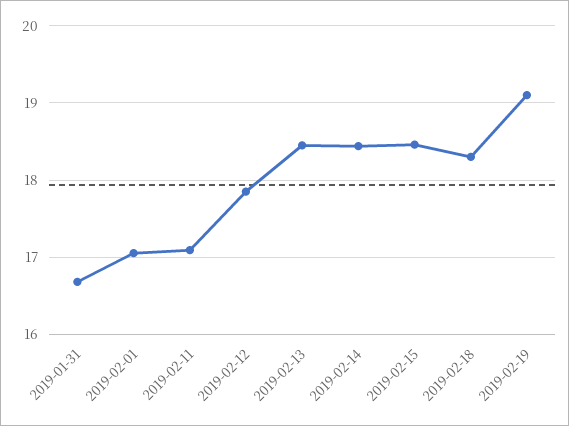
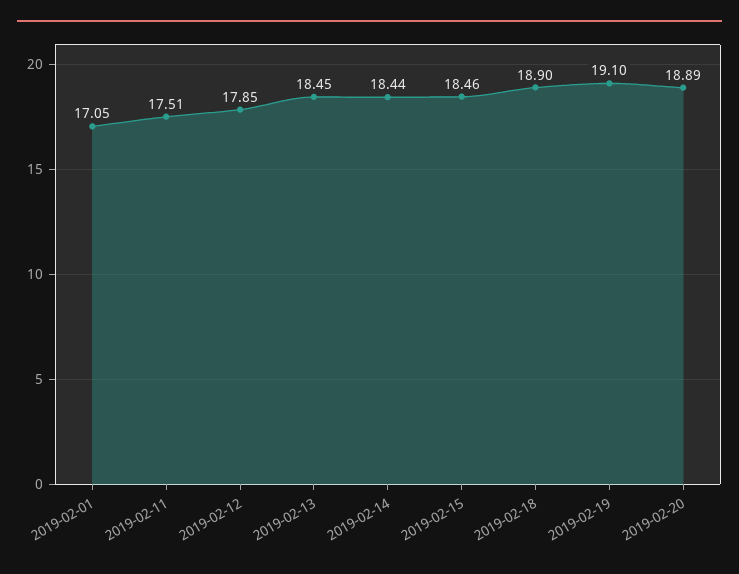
2019-01-31: 16.7 -> none
2019-02-11: 17.1 -> 17.51
2019-02-18: 18.3 -> 18.9
2019-02-20: none -> 18.89

